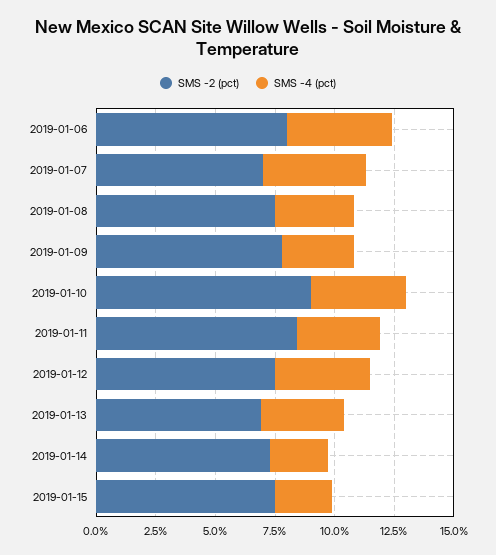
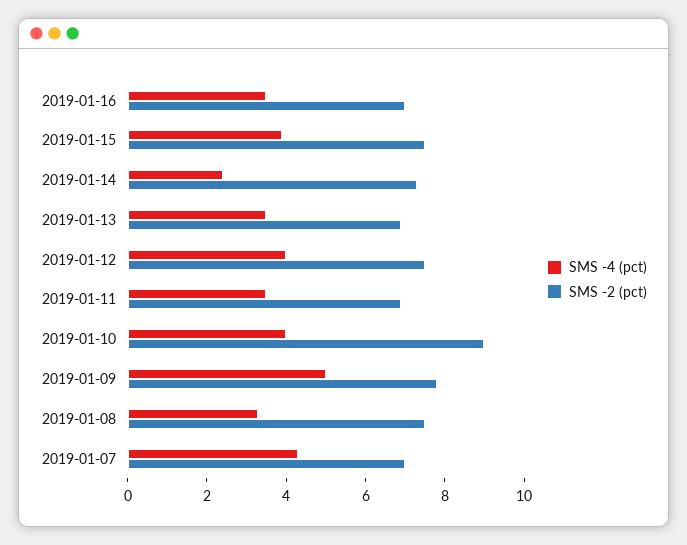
SMS -2 (pct), 2019-01-06: 8 -> none
SMS -4 (pct), 2019-01-06: 4.5 -> none
SMS -4 (pct), 2019-01-09: 3 -> 5
SMS -2 (pct), 2019-01-11: 8.5 -> 7
SMS -4 (pct), 2019-01-15: 2.5 -> 4
SMS -4 (pct), 2019-01-16: none -> 3.5
SMS -2 (pct), 2019-01-16: none -> 7

